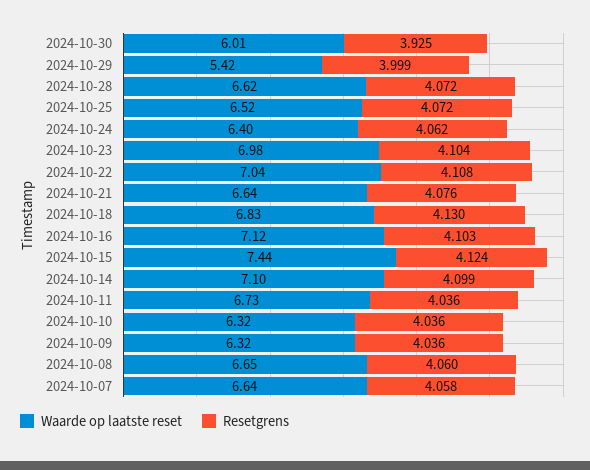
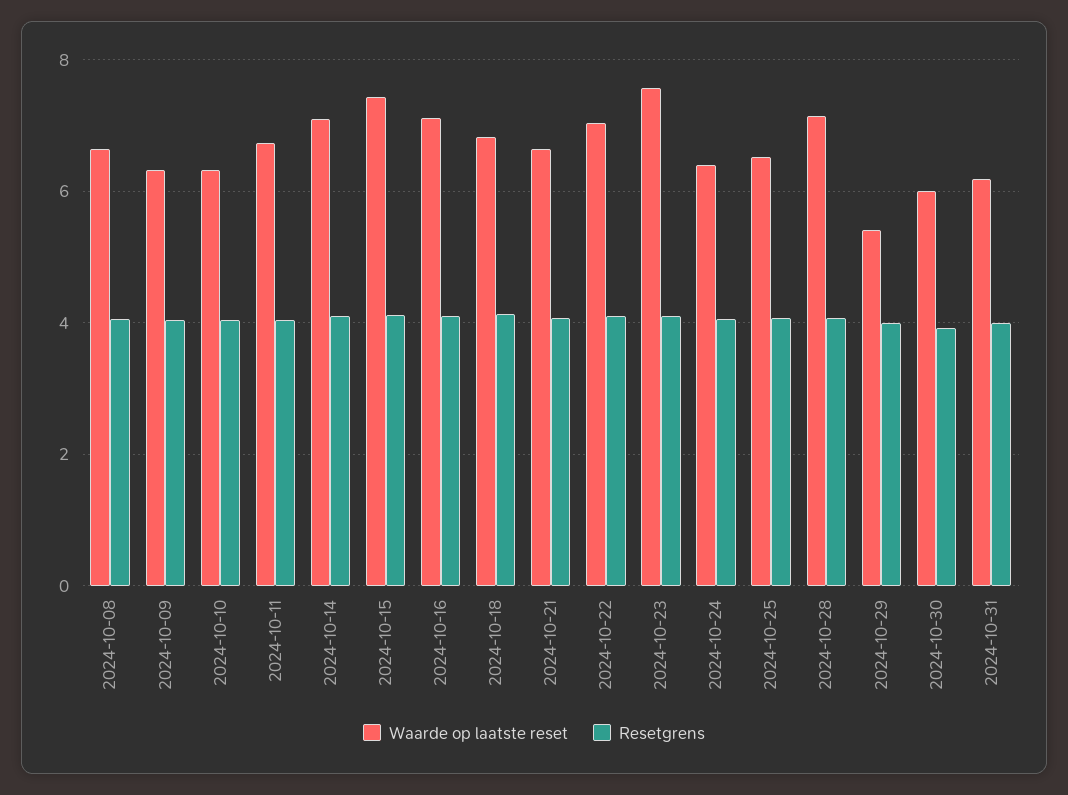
Waarde op laatste reset, 2024-10-28: 6.62 -> 7.2
Waarde op laatste reset, 2024-10-23: 6.98 -> 7.6
Waarde op laatste reset, 2024-10-07: 6.64 -> none
Resetgrens, 2024-10-07: 4.058 -> none
Waarde op laatste reset, 2024-10-31: none -> 6.2
Resetgrens, 2024-10-31: none -> 4

